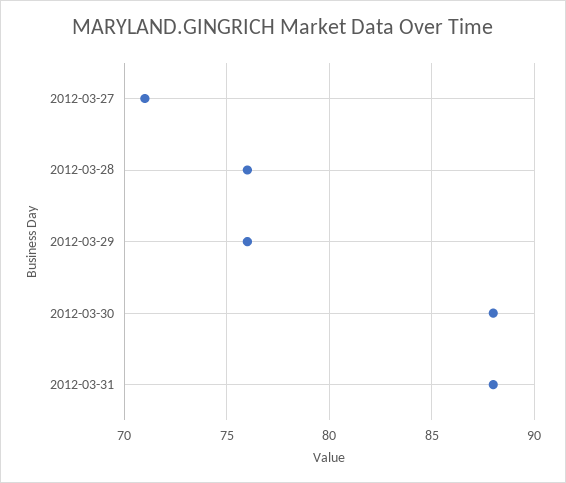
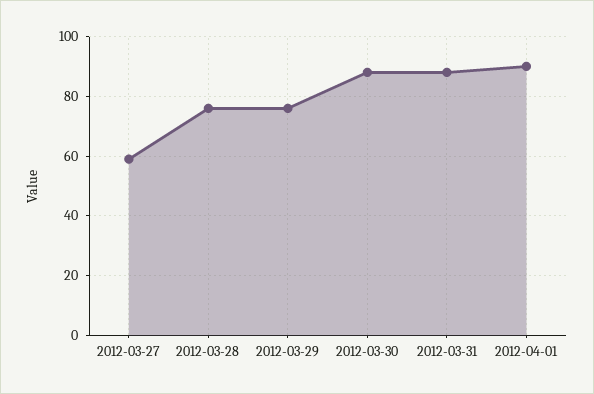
2012-03-27: 71 -> 60
2012-04-01: none -> 90

